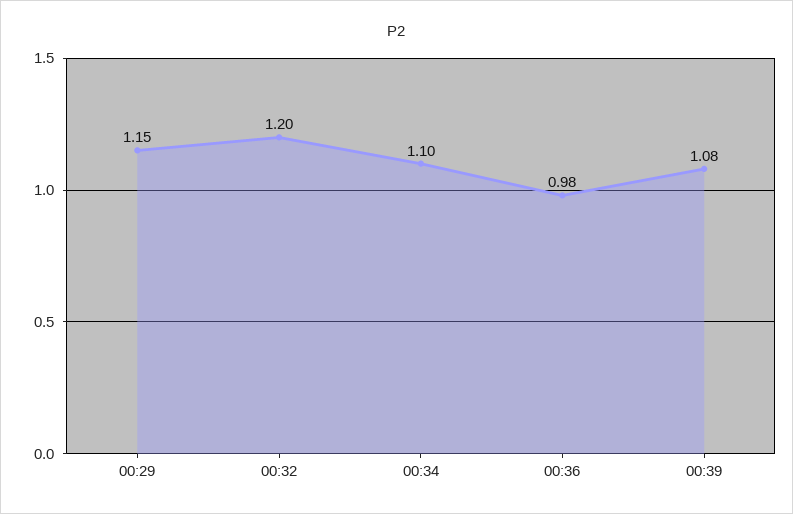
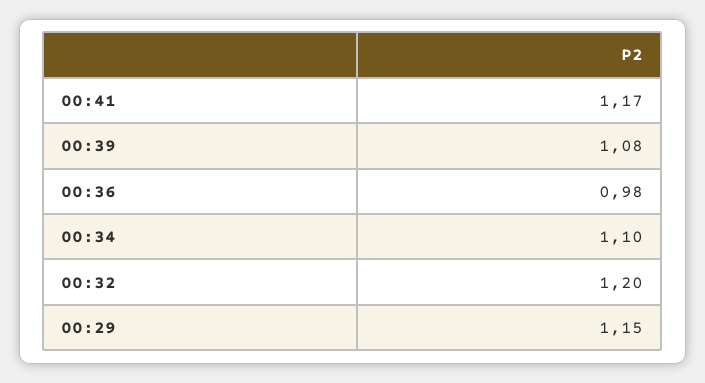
00:41: none -> 1.17

